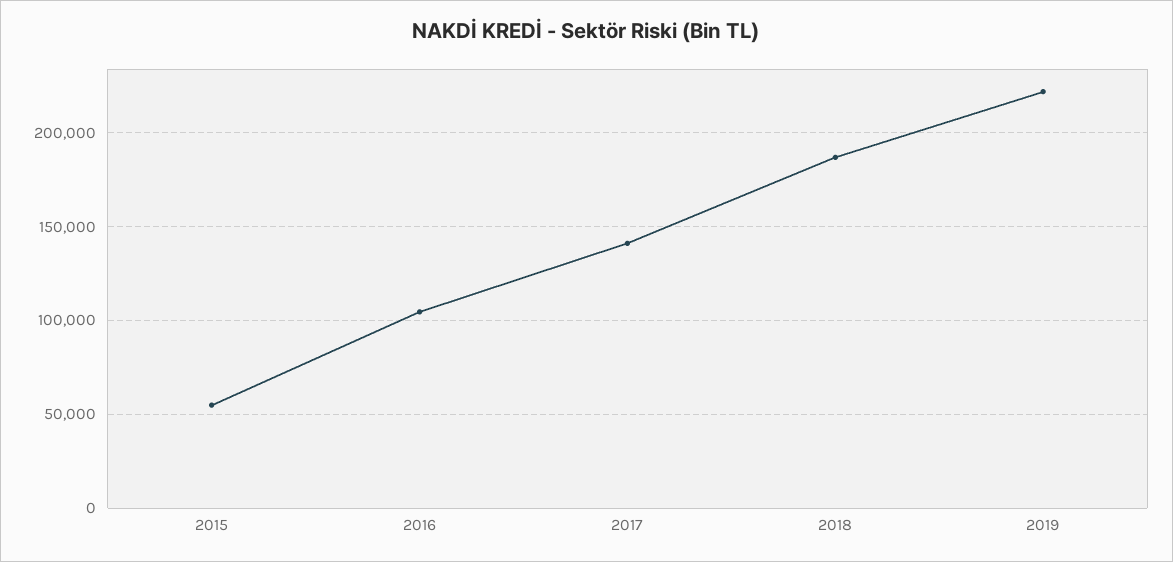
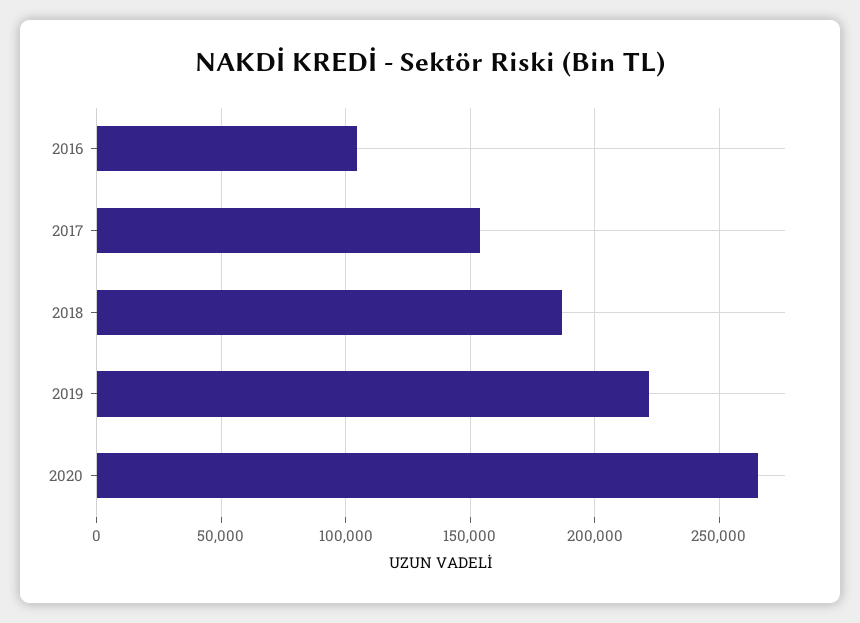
2015: 55000 -> none
2017: 140000 -> 155000
2020: none -> 265000

